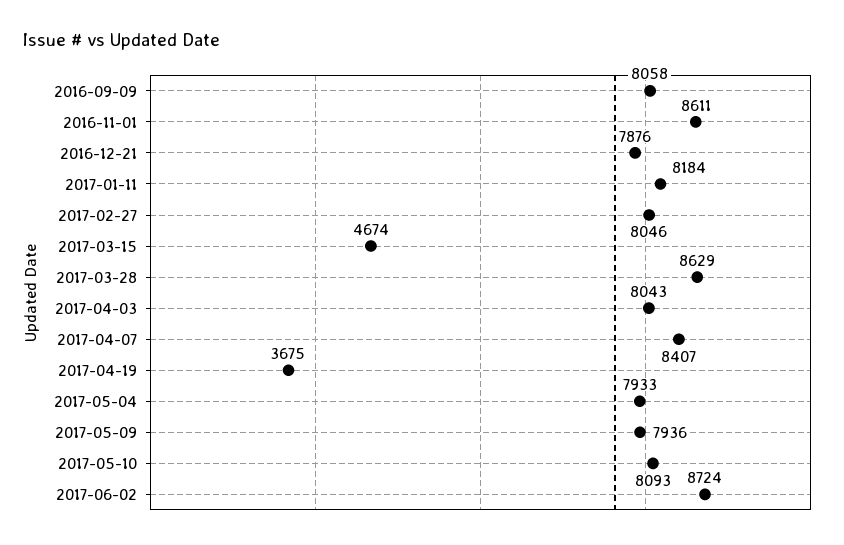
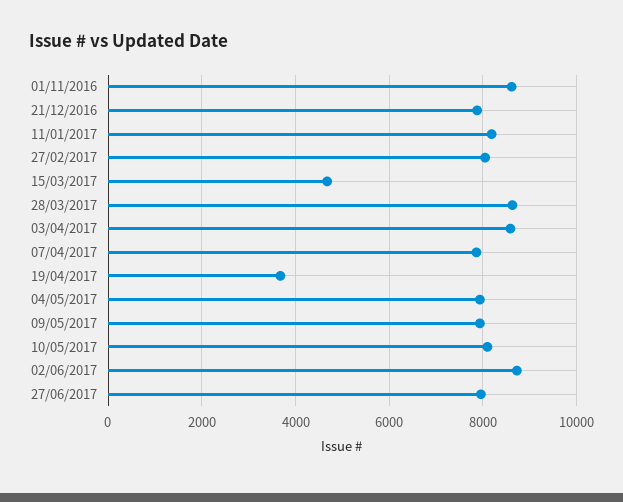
2016-09-09: 8058 -> none
2017-04-03: 8043 -> 8600
2017-04-07: 8407 -> 7800
27/06/2017: none -> 8000

